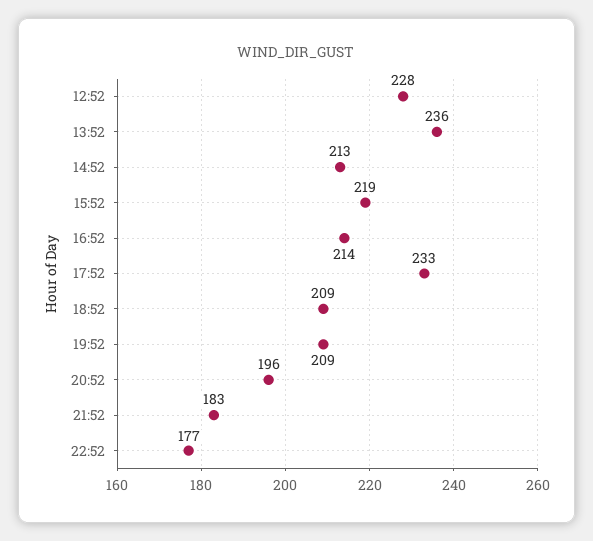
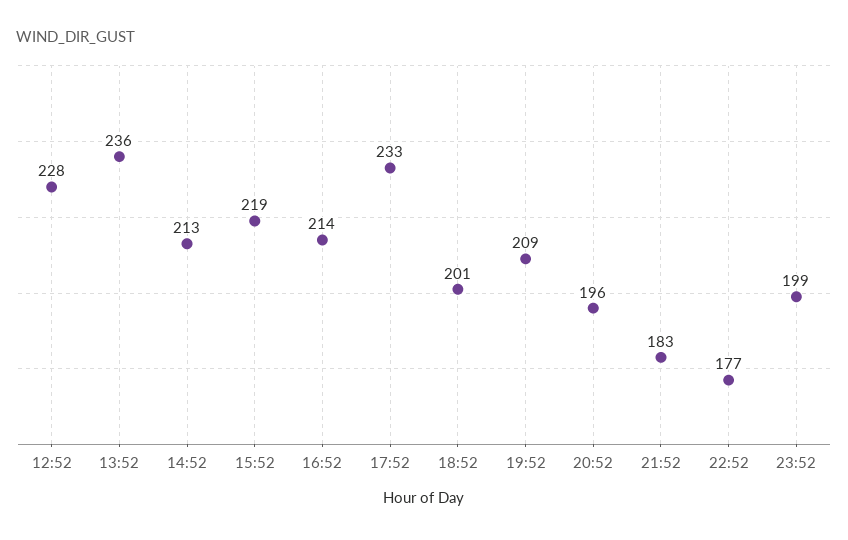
18:52: 209 -> 201
23:52: none -> 199

